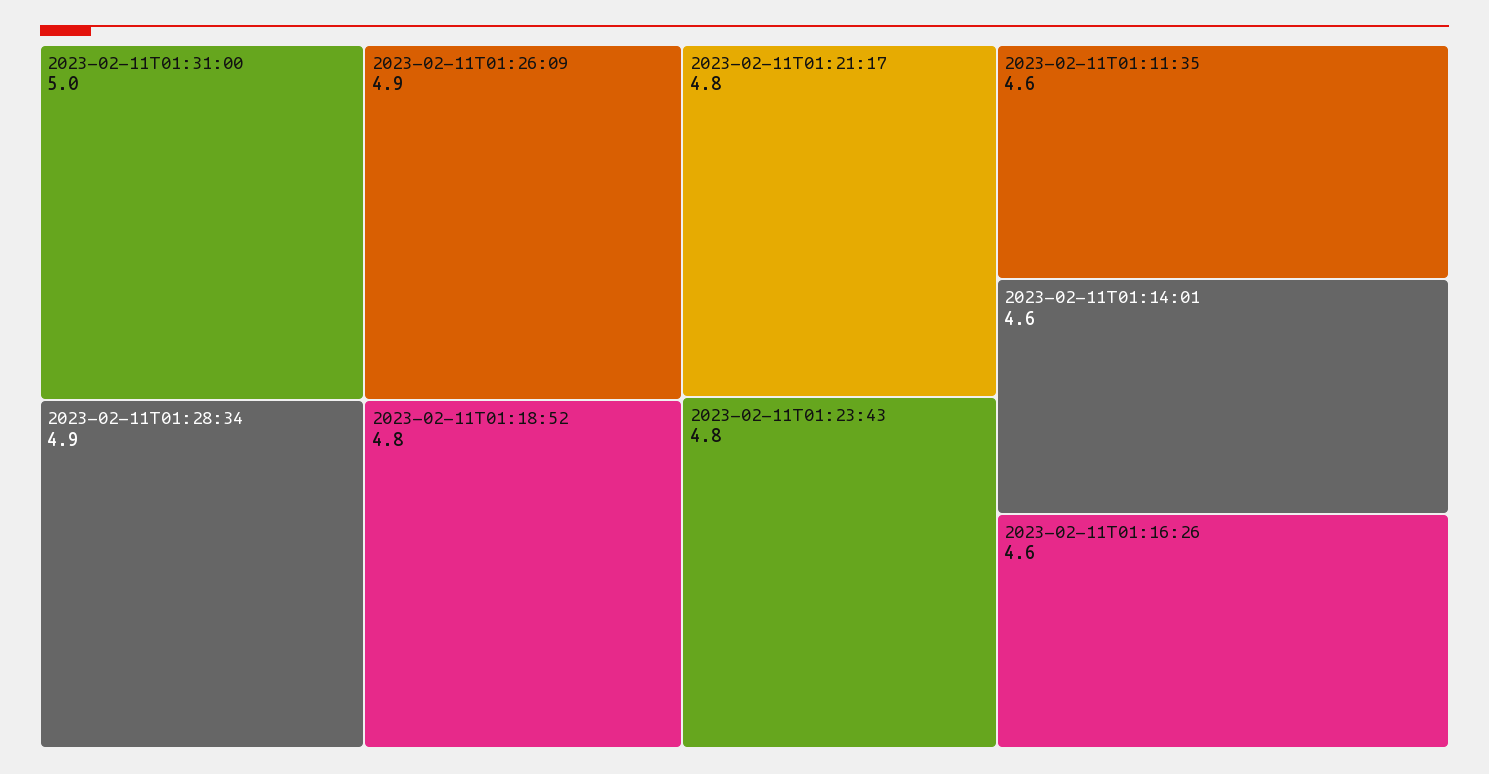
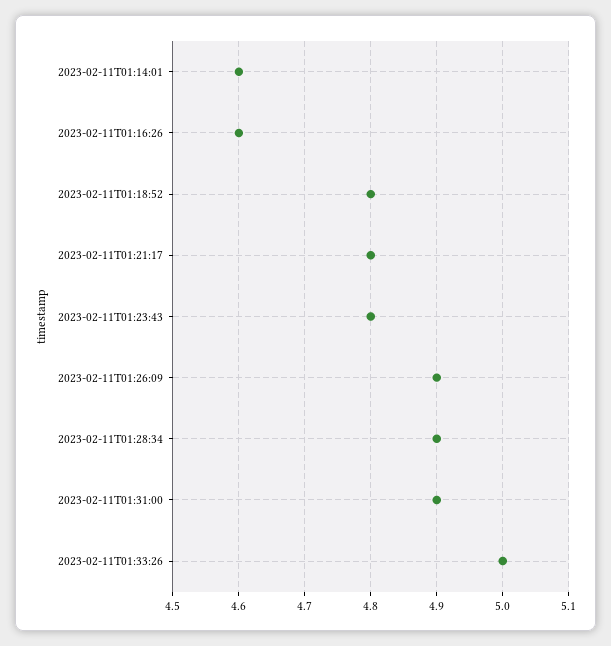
2023-02-11T01:31:00: 5 -> 4.9
2023-02-11T01:11:35: 4.6 -> none
2023-02-11T01:33:26: none -> 5

